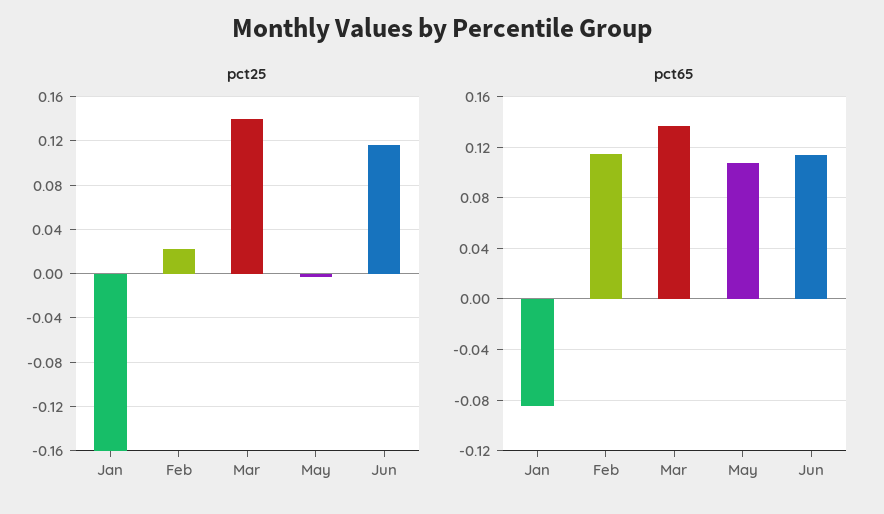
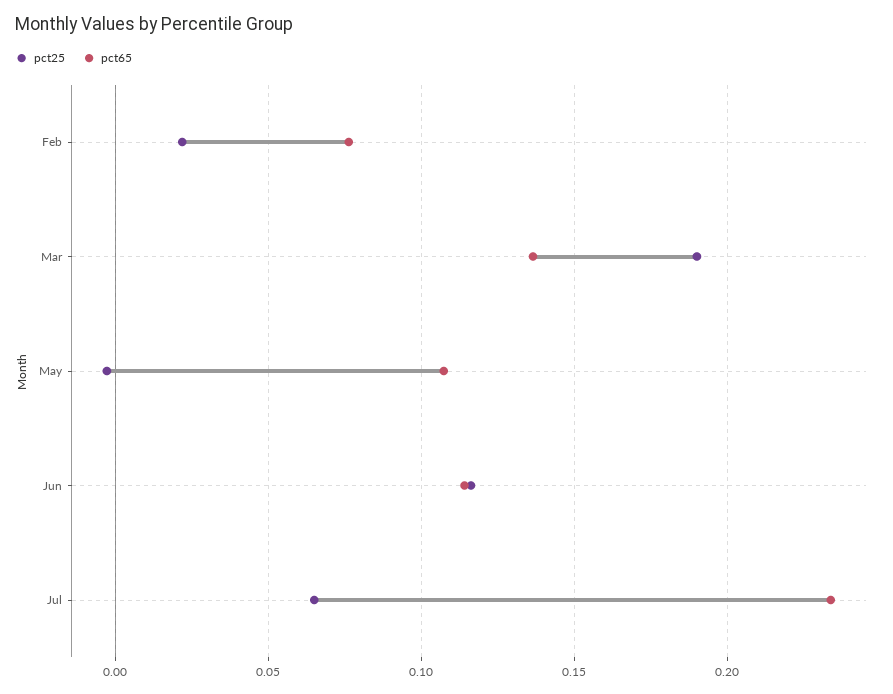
pct25, Jan: -0.16 -> none
pct25, Mar: 0.14 -> 0.19
pct65, Jan: -0.085 -> none
pct65, Feb: 0.115 -> 0.075
pct25, Jul: none -> 0.065
pct65, Jul: none -> 0.235

